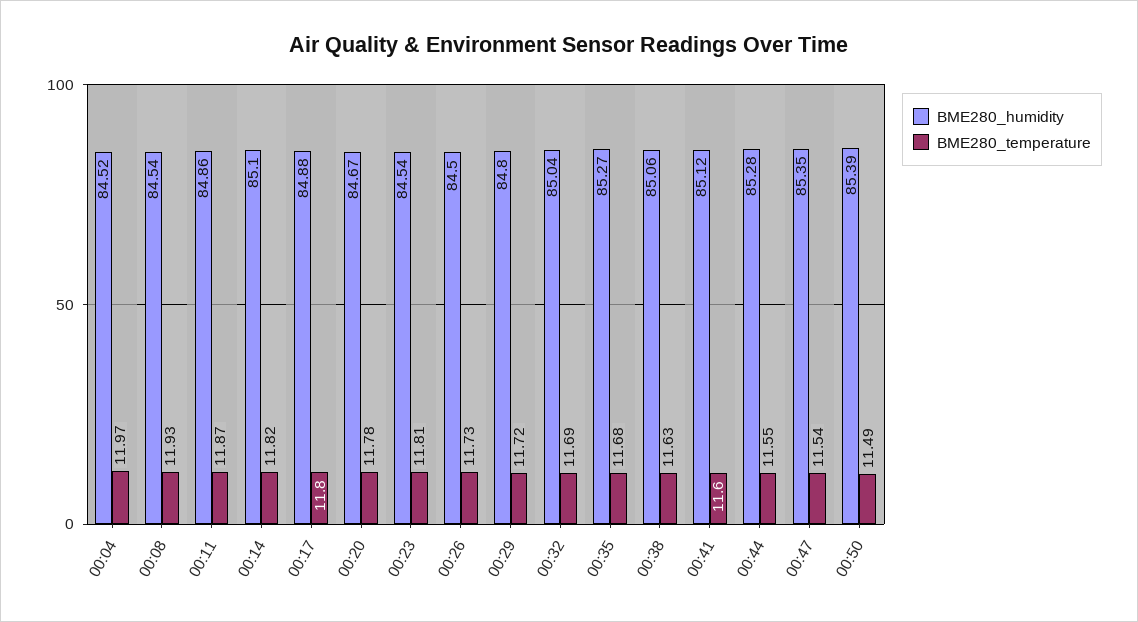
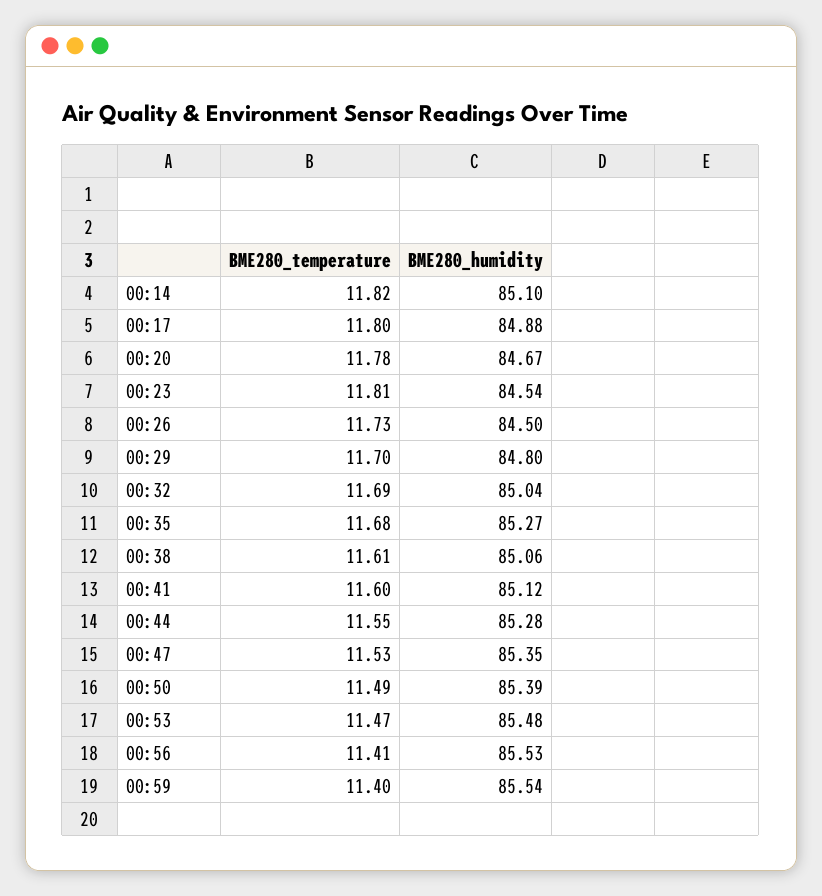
BME280_humidity, 00:04: 84.52 -> none
BME280_temperature, 00:04: 11.97 -> none
BME280_humidity, 00:08: 84.54 -> none
BME280_temperature, 00:08: 11.93 -> none
BME280_humidity, 00:11: 84.86 -> none
BME280_temperature, 00:11: 11.87 -> none
BME280_temperature, 00:29: 11.72 -> 11.7
BME280_temperature, 00:38: 11.63 -> 11.61
BME280_temperature, 00:47: 11.54 -> 11.53
BME280_temperature, 00:53: none -> 11.47
BME280_humidity, 00:53: none -> 85.48
BME280_temperature, 00:56: none -> 11.41
BME280_humidity, 00:56: none -> 85.53
BME280_temperature, 00:59: none -> 11.4
BME280_humidity, 00:59: none -> 85.54

